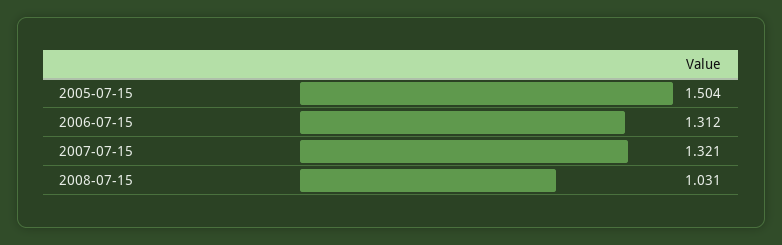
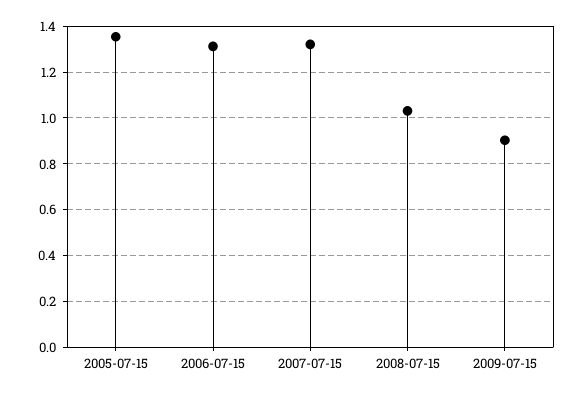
2005-07-15: 1.504 -> 1.35
2009-07-15: none -> 0.9

